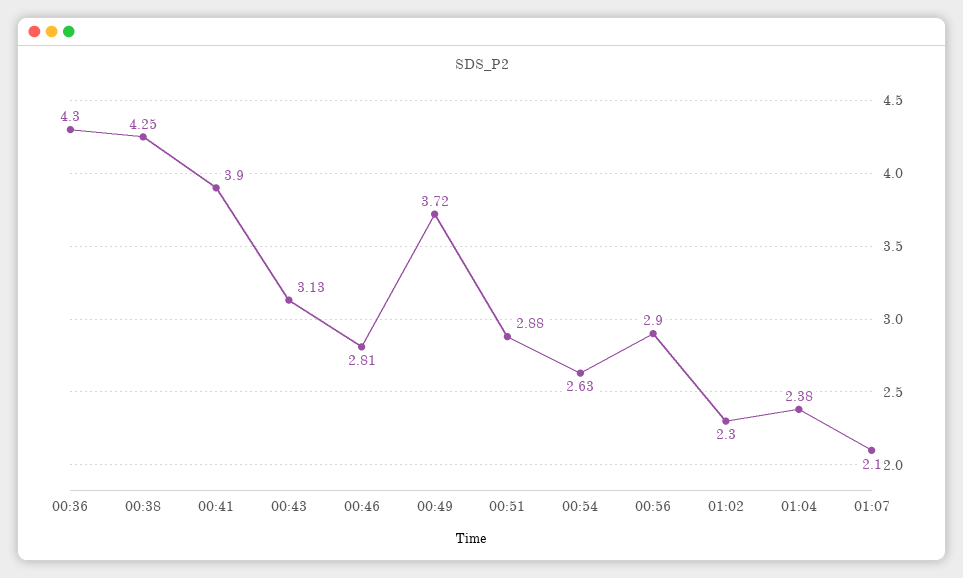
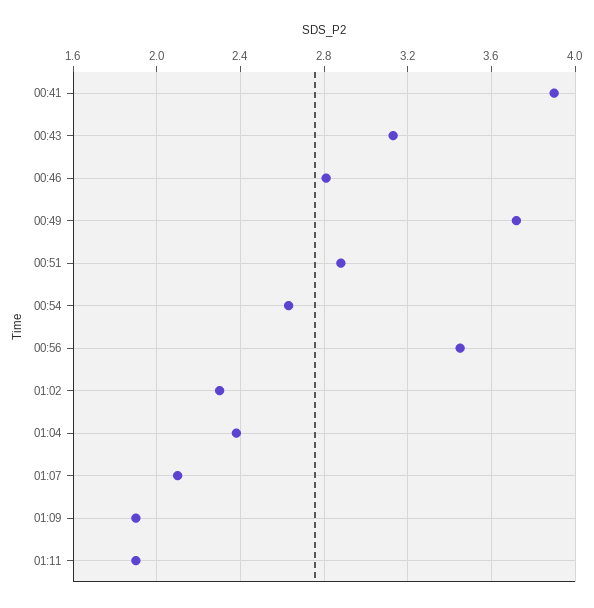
00:36: 4.3 -> none
00:38: 4.25 -> none
00:56: 2.9 -> 3.45
01:09: none -> 1.9
01:11: none -> 1.9

